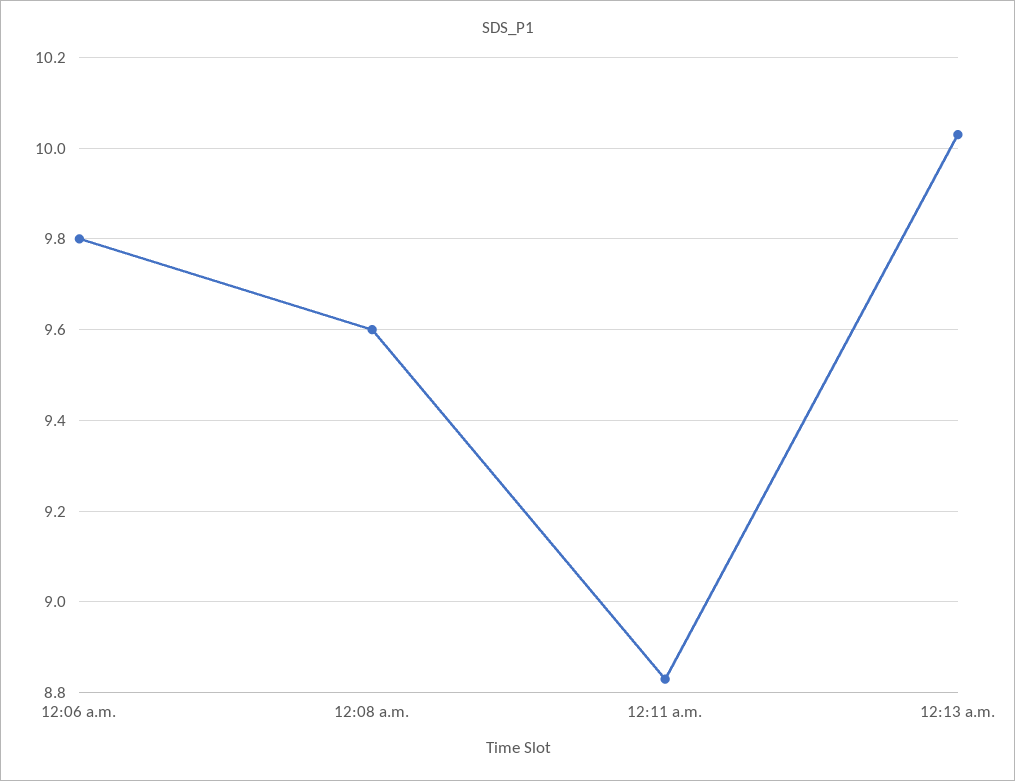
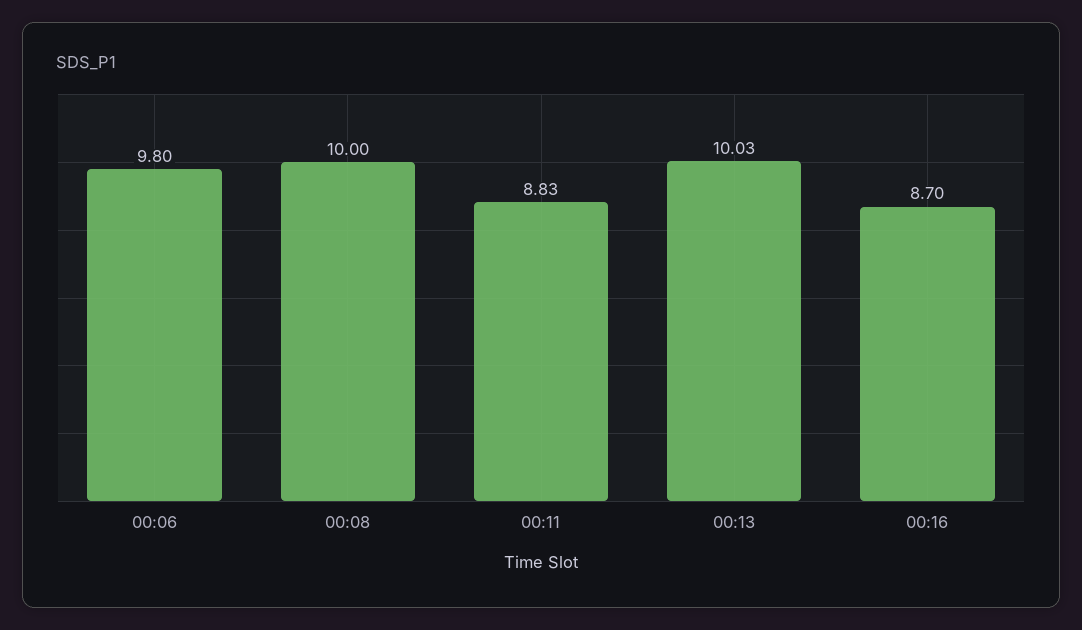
12:08 a.m.: 9.6 -> 10
00:16: none -> 8.7

